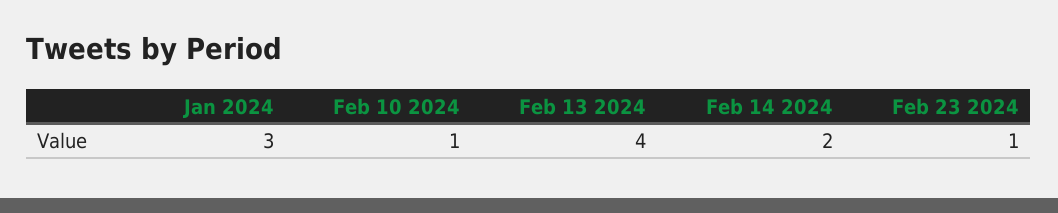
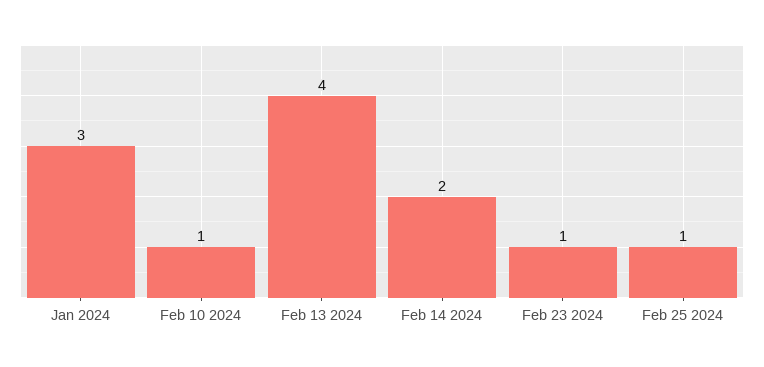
Feb 25 2024: none -> 1

